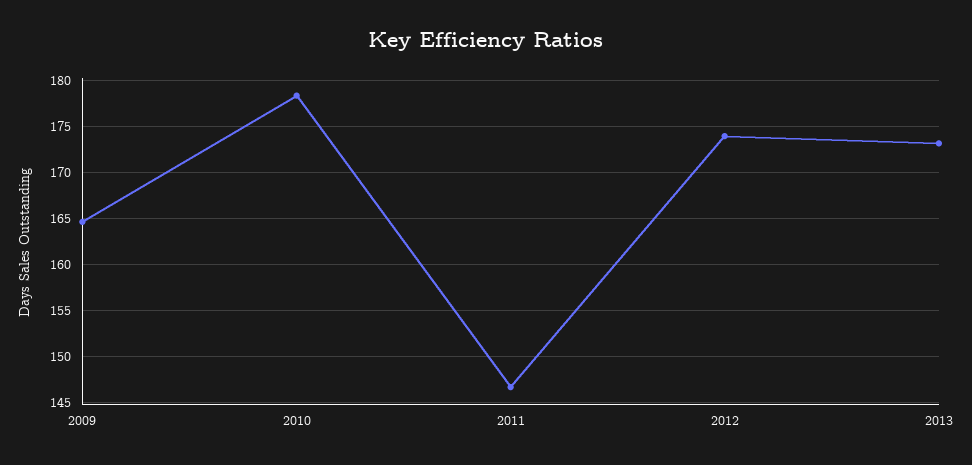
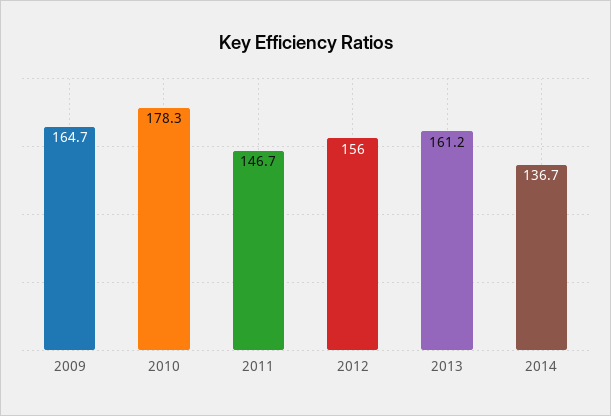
2012: 174 -> 156
2013: 173 -> 161.2
2014: none -> 136.7

